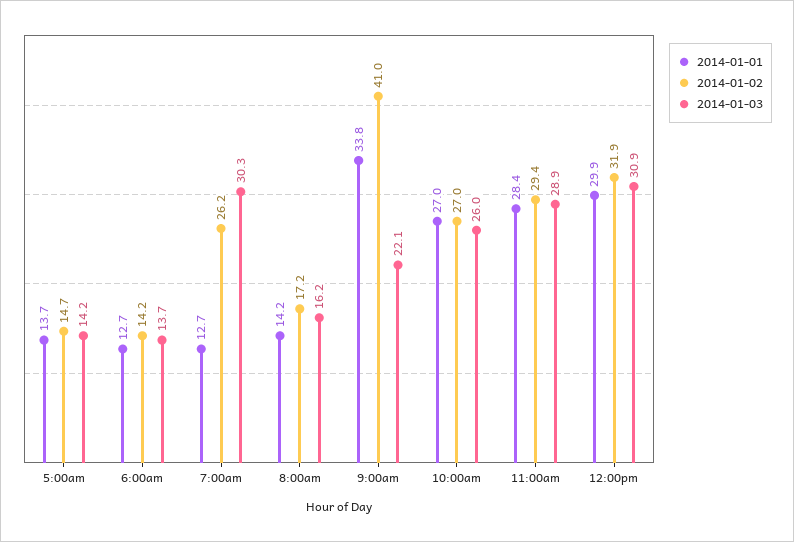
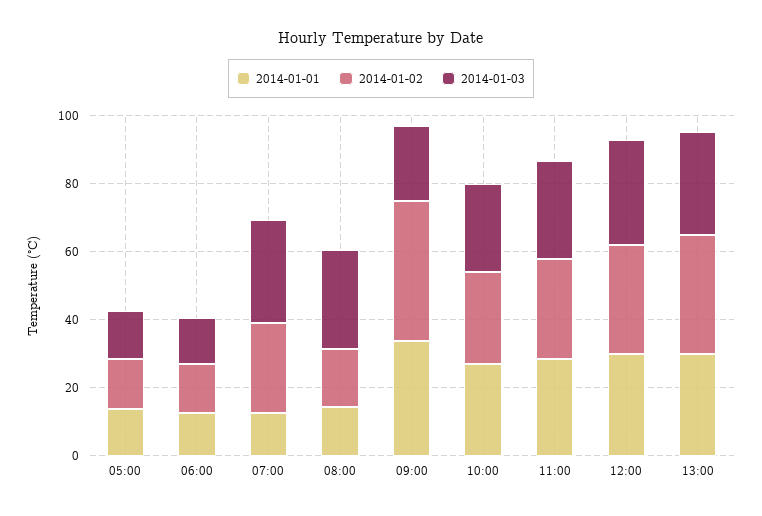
2014-01-03, 8:00am: 16.2 -> 30
2014-01-01, 13:00: none -> 30
2014-01-02, 13:00: none -> 35
2014-01-03, 13:00: none -> 30

